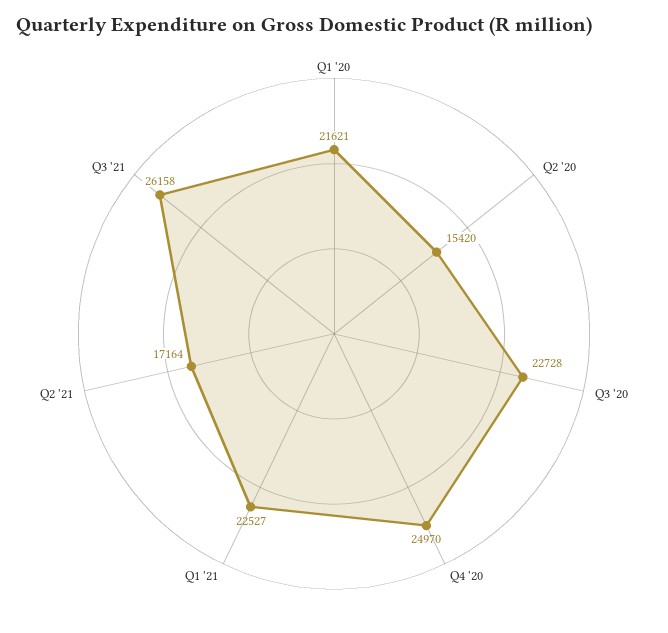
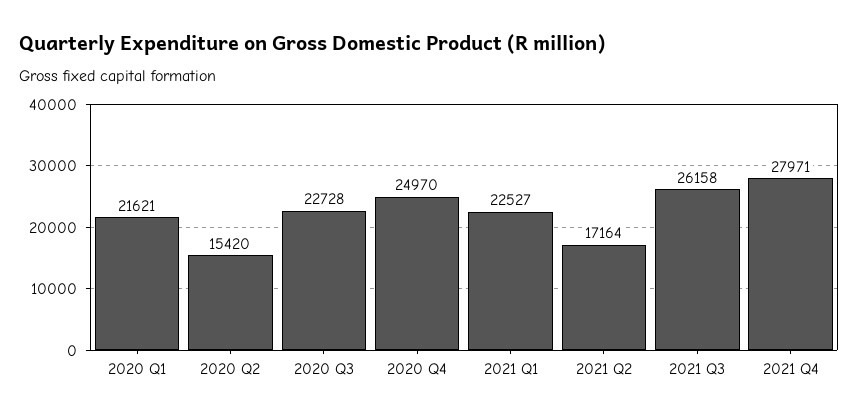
2021 Q4: none -> 27971

